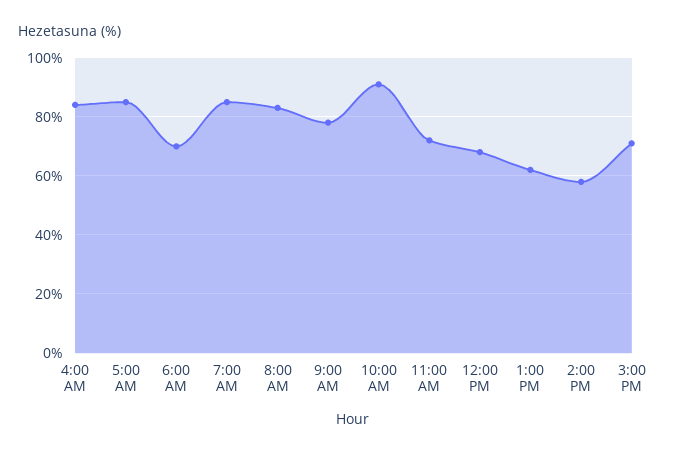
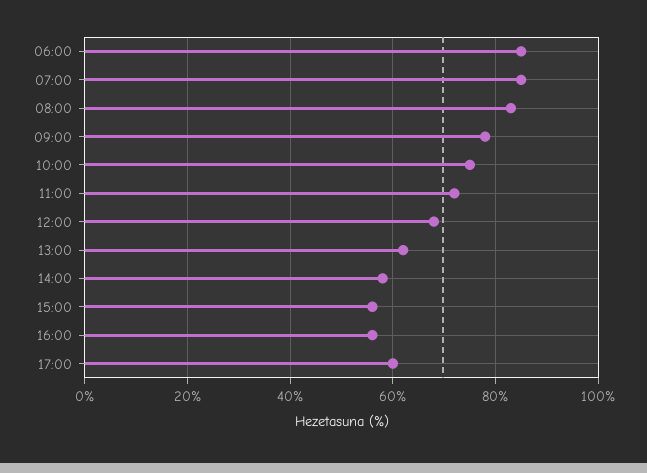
4:00 AM: 85 -> none
5:00 AM: 85 -> none
6:00 AM: 70 -> 85
10:00 AM: 90 -> 75
3:00 PM: 70 -> 55
16:00: none -> 55
17:00: none -> 60

